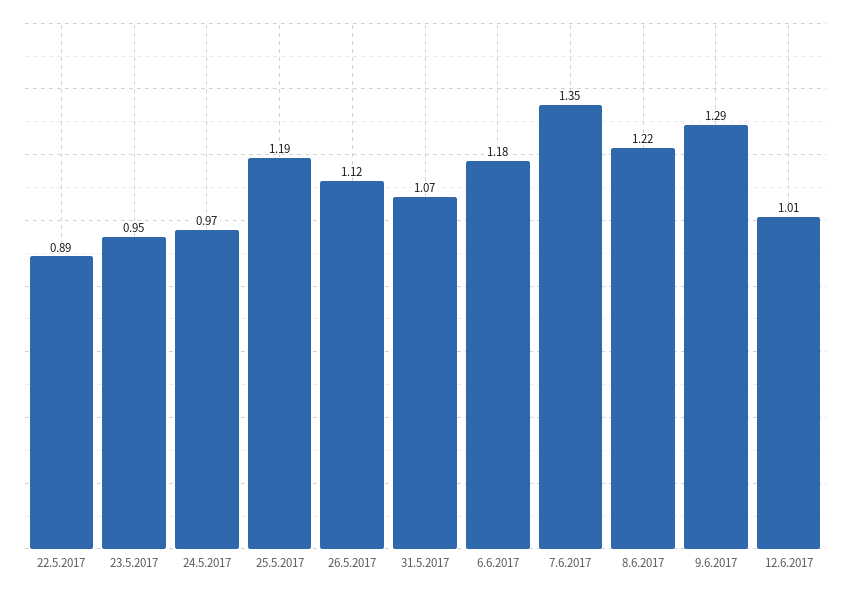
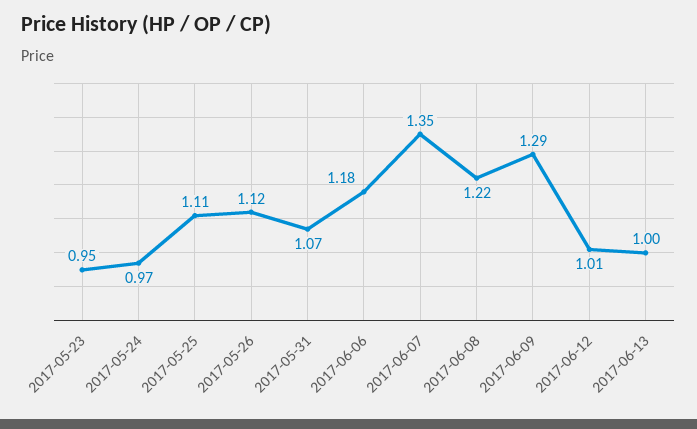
22.5.2017: 0.89 -> none
25.5.2017: 1.19 -> 1.11
2017-06-13: none -> 1

